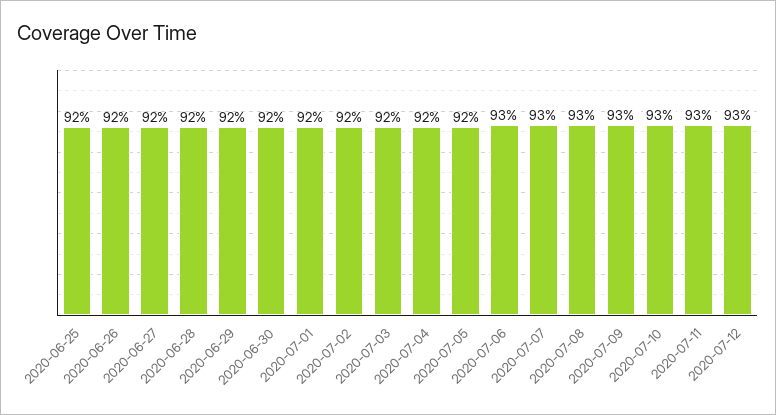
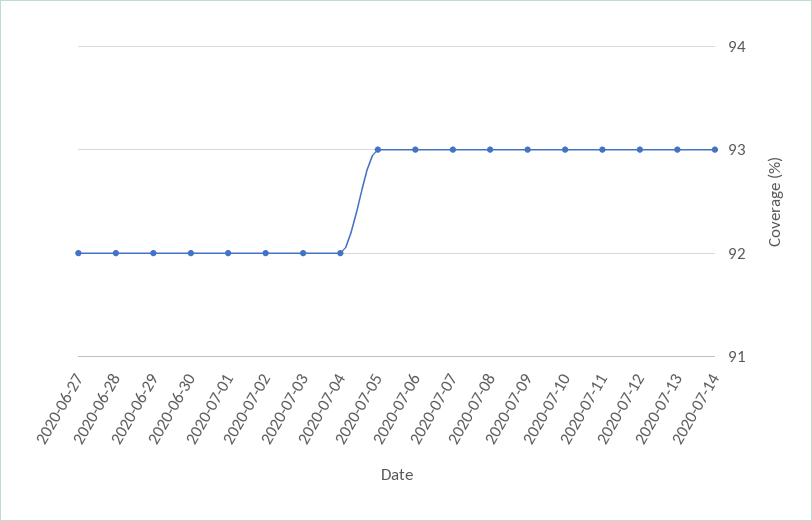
2020-06-25: 92 -> none
2020-06-26: 92 -> none
2020-07-05: 92 -> 93
2020-07-13: none -> 93
2020-07-14: none -> 93

